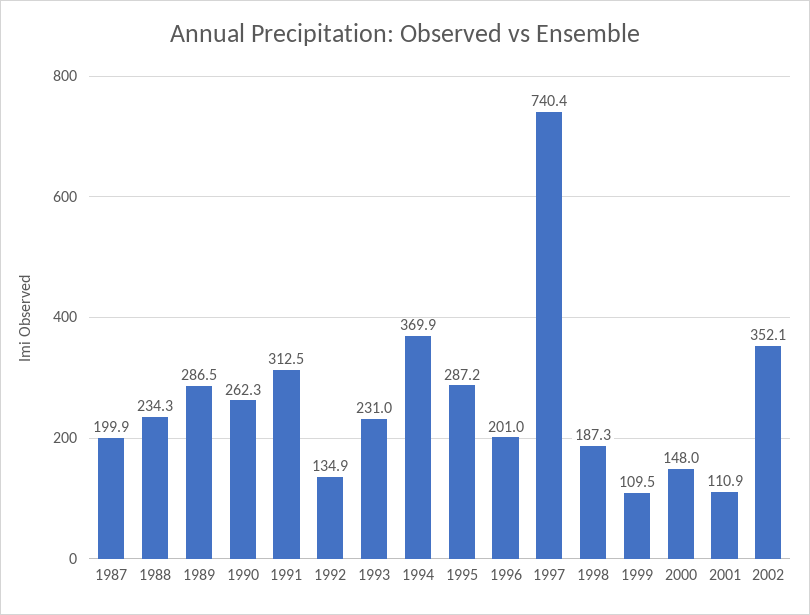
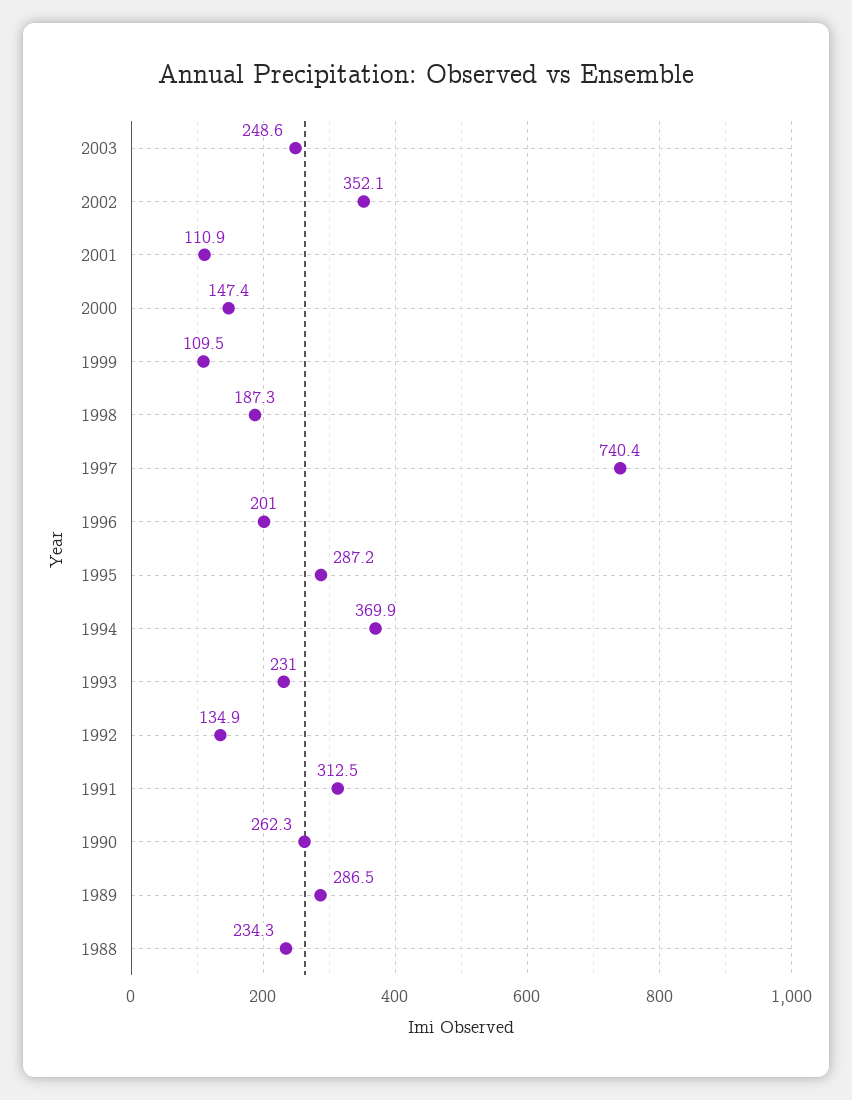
1987: 199.9 -> none
2000: 148 -> 147.4
2003: none -> 248.6

